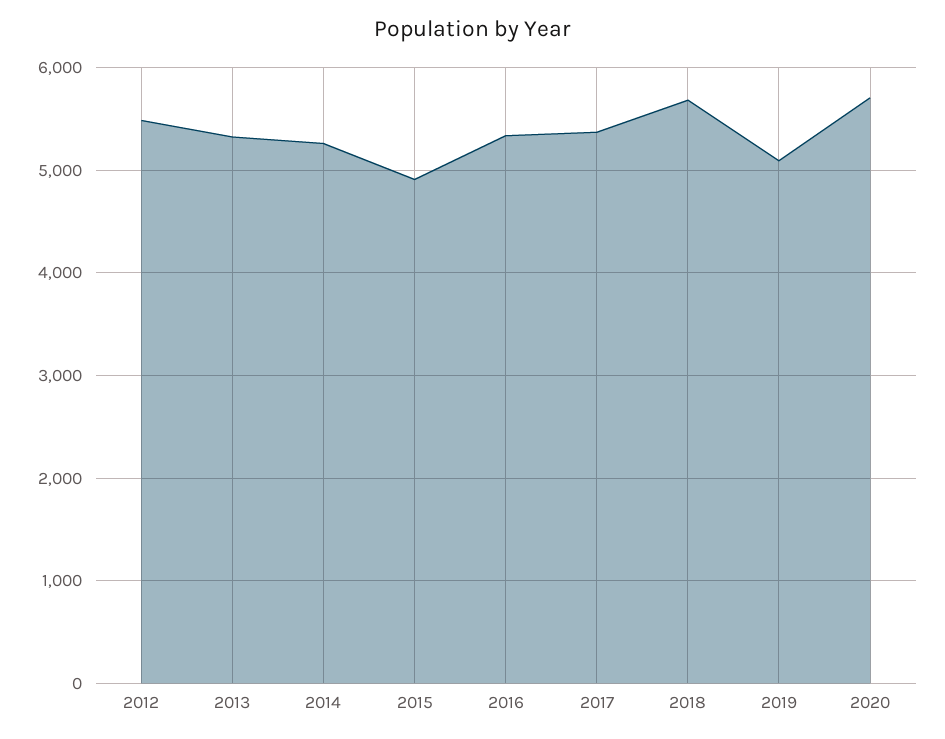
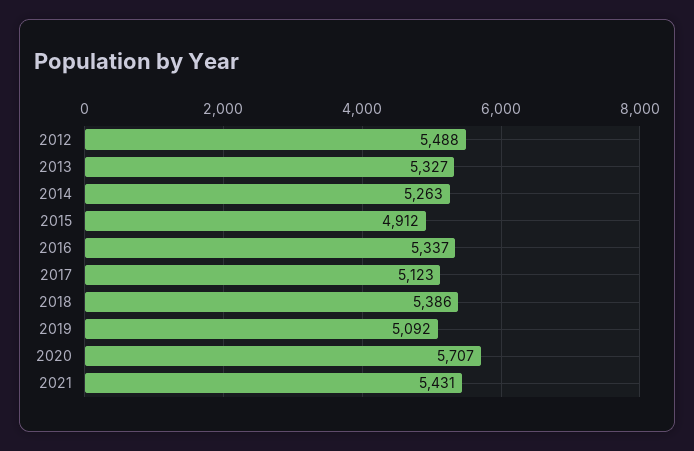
2017: 5400 -> 5123
2018: 5700 -> 5386
2021: none -> 5431

